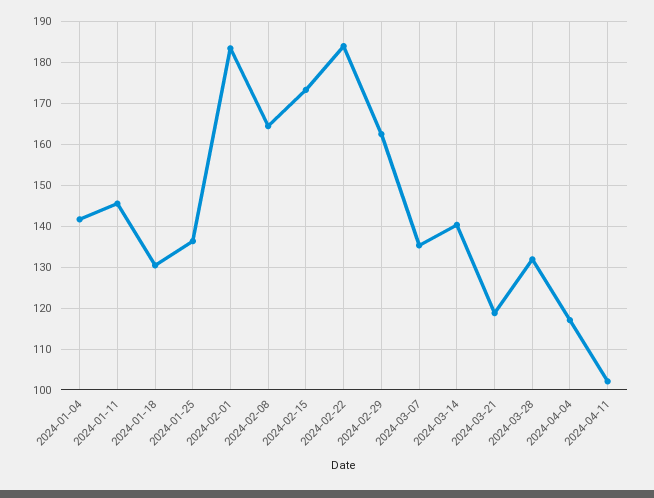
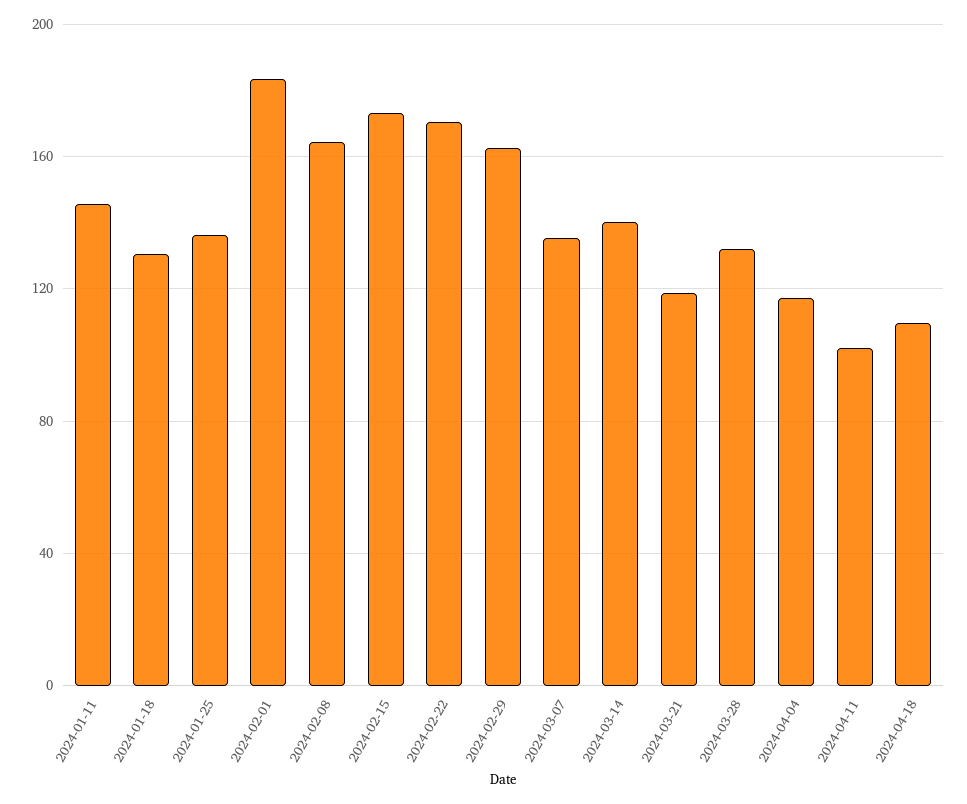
2024-01-04: 142 -> none
2024-02-22: 184 -> 170
2024-04-18: none -> 110

